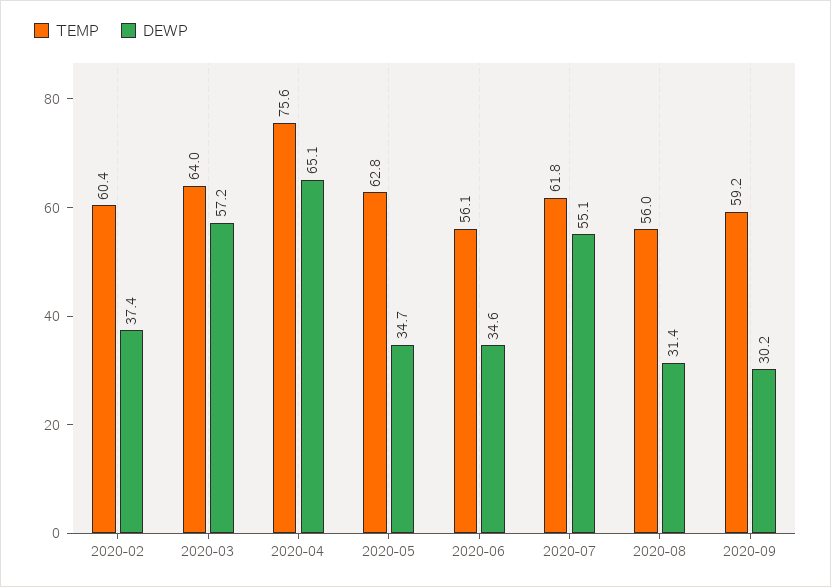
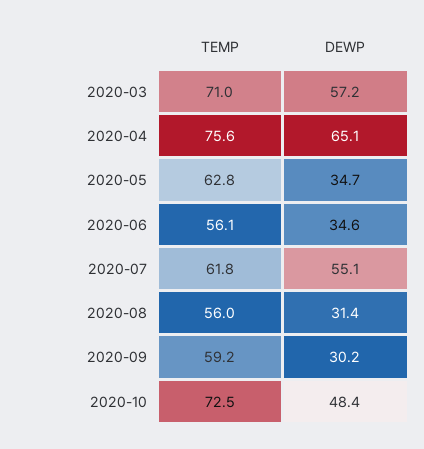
TEMP, 2020-02: 60.4 -> none
DEWP, 2020-02: 37.4 -> none
TEMP, 2020-03: 64 -> 71
TEMP, 2020-10: none -> 72.5
DEWP, 2020-10: none -> 48.4

